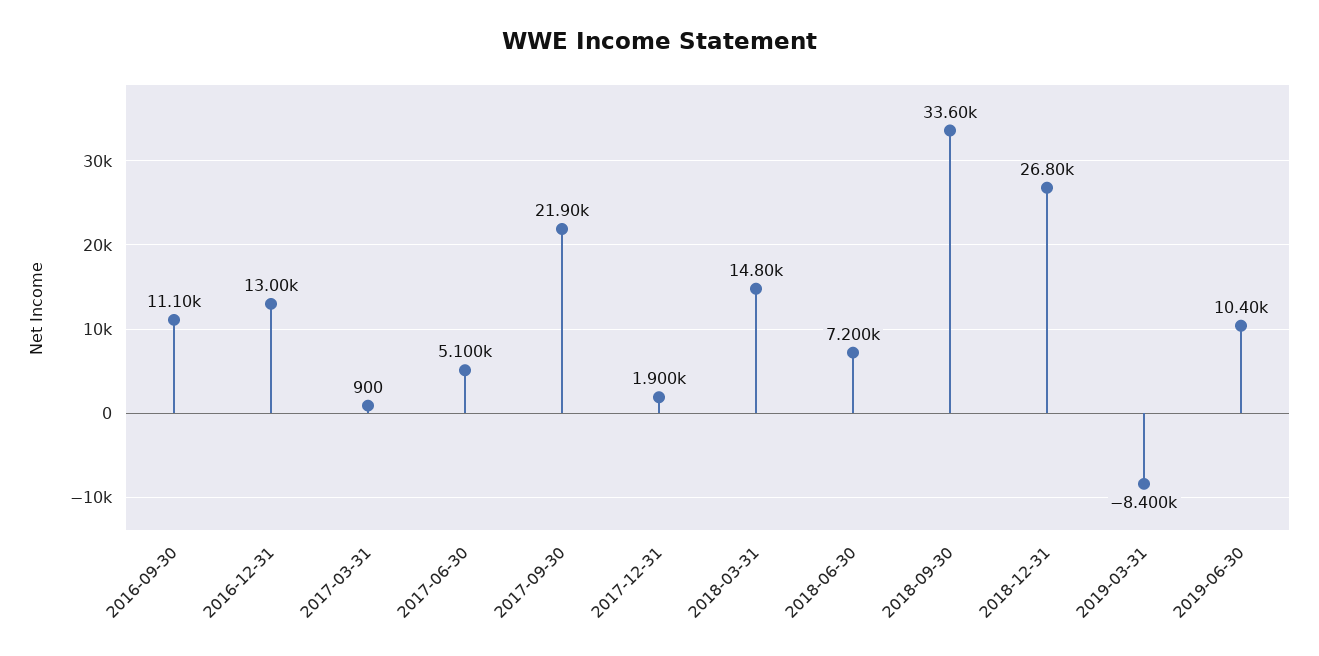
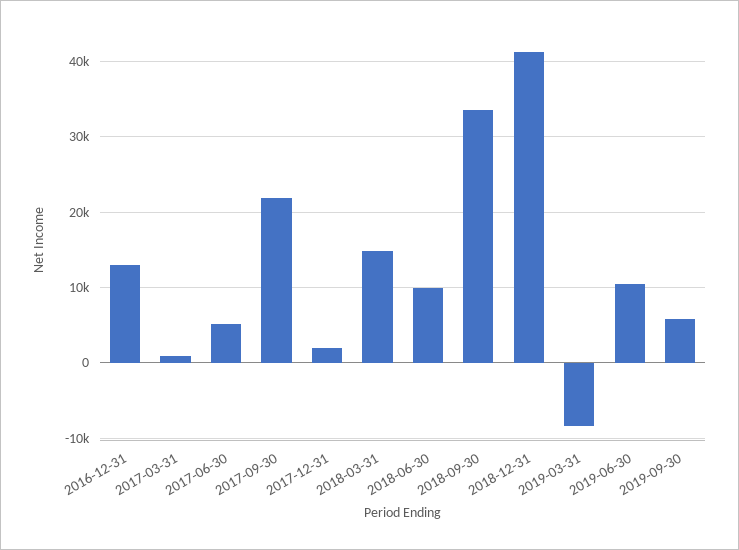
2016-09-30: 11100 -> none
2018-06-30: 7200 -> 10000
2018-12-31: 26800 -> 41000
2019-09-30: none -> 6000

